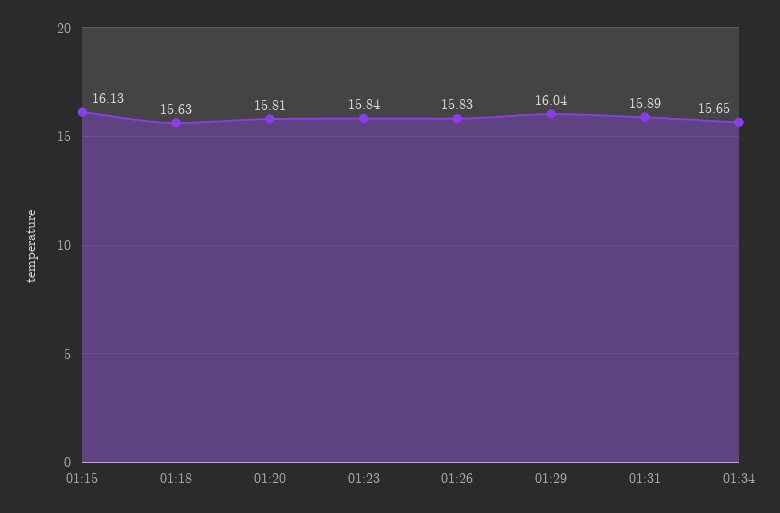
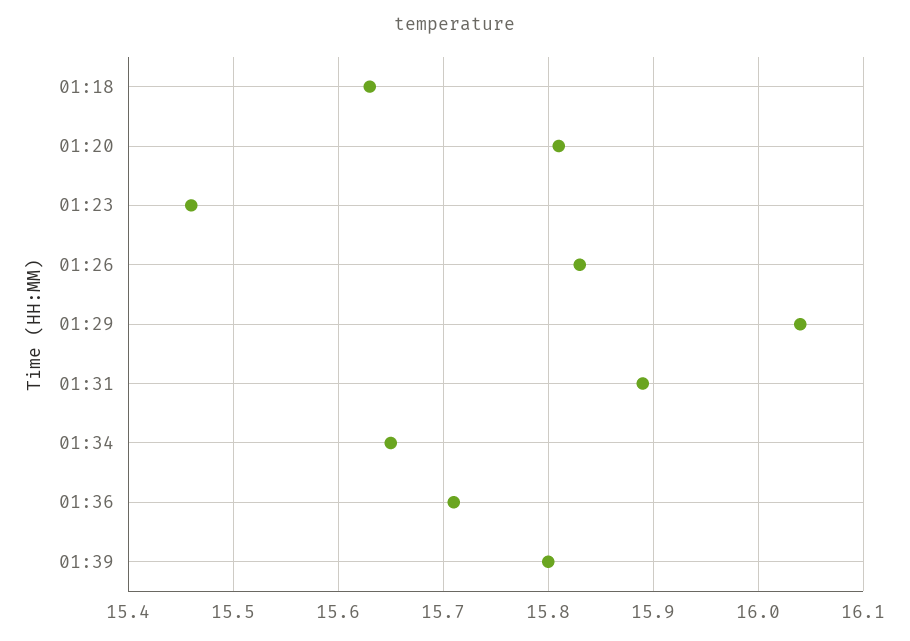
01:15: 16.13 -> none
01:23: 15.84 -> 15.46
01:36: none -> 15.71
01:39: none -> 15.8

